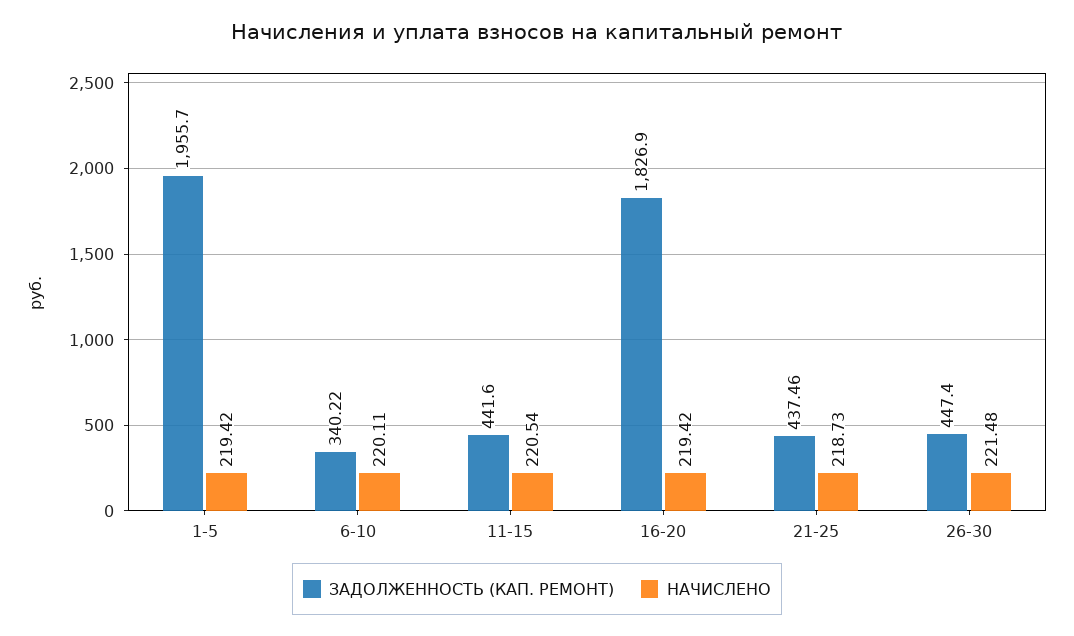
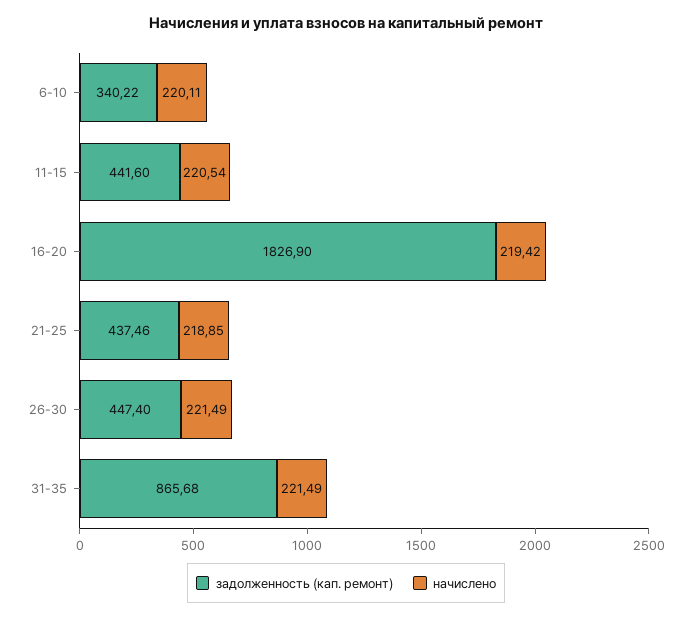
ЗАДОЛЖЕННОСТЬ (КАП. РЕМОНТ), 1-5: 1955.7 -> none
НАЧИСЛЕНО, 1-5: 219.42 -> none
НАЧИСЛЕНО, 21-25: 218.73 -> 218.85
НАЧИСЛЕНО, 26-30: 221.48 -> 221.49
ЗАДОЛЖЕННОСТЬ (КАП. РЕМОНТ), 31-35: none -> 865.68
НАЧИСЛЕНО, 31-35: none -> 221.49

